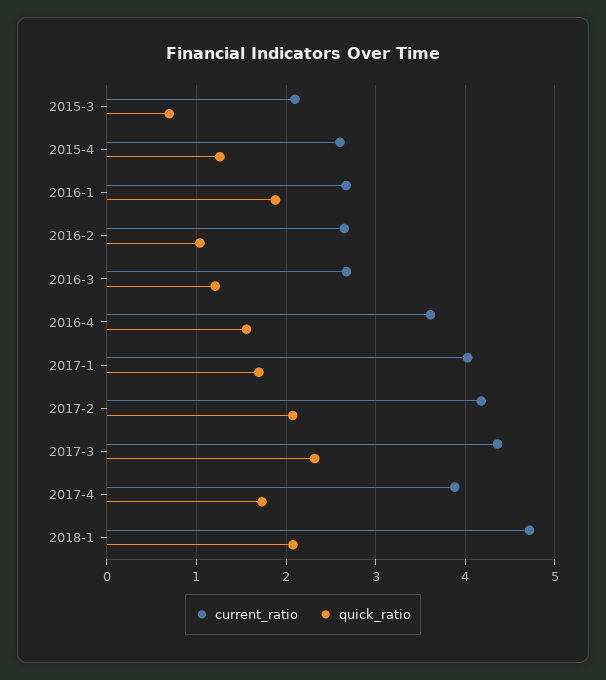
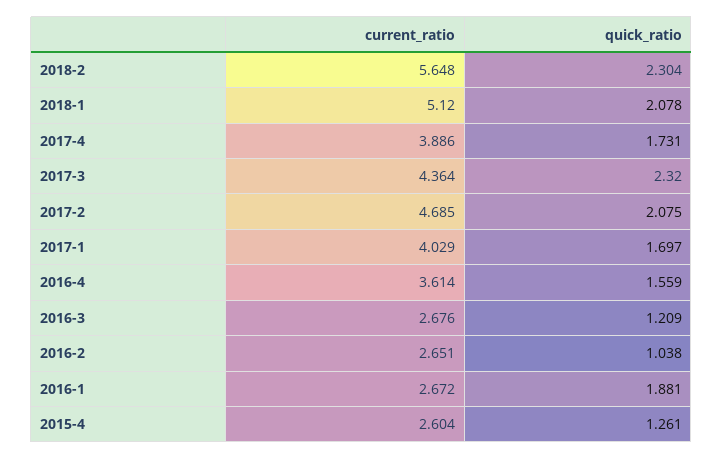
current_ratio, 2015-3: 2.1 -> none
quick_ratio, 2015-3: 0.7 -> none
current_ratio, 2017-2: 4.2 -> 4.685
current_ratio, 2018-1: 4.7 -> 5.12
current_ratio, 2018-2: none -> 5.648
quick_ratio, 2018-2: none -> 2.304

